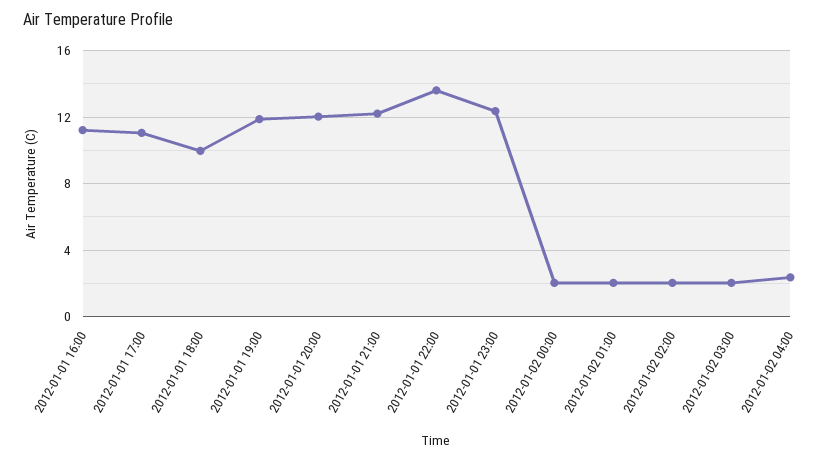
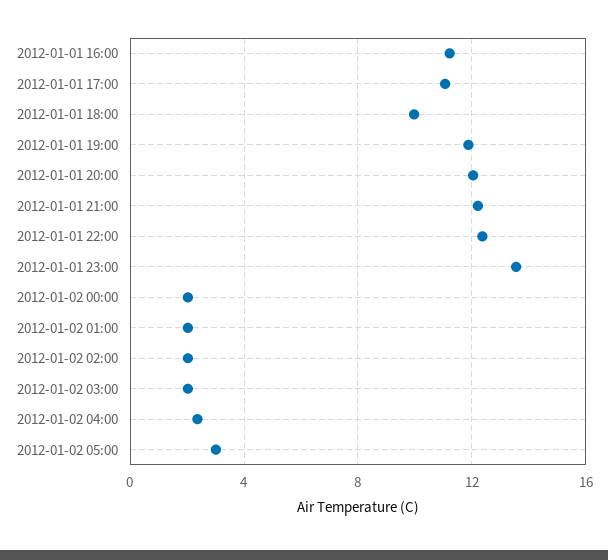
2012-01-01 22:00: 13.5 -> 12.5
2012-01-01 23:00: 12.5 -> 13.5
2012-01-02 05:00: none -> 3

